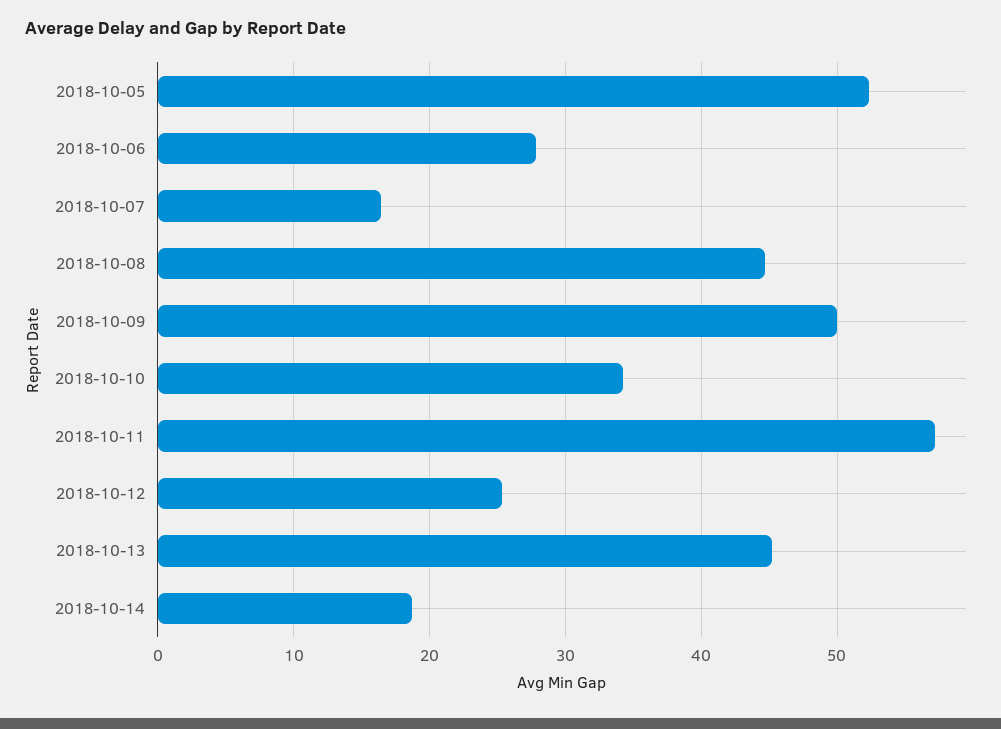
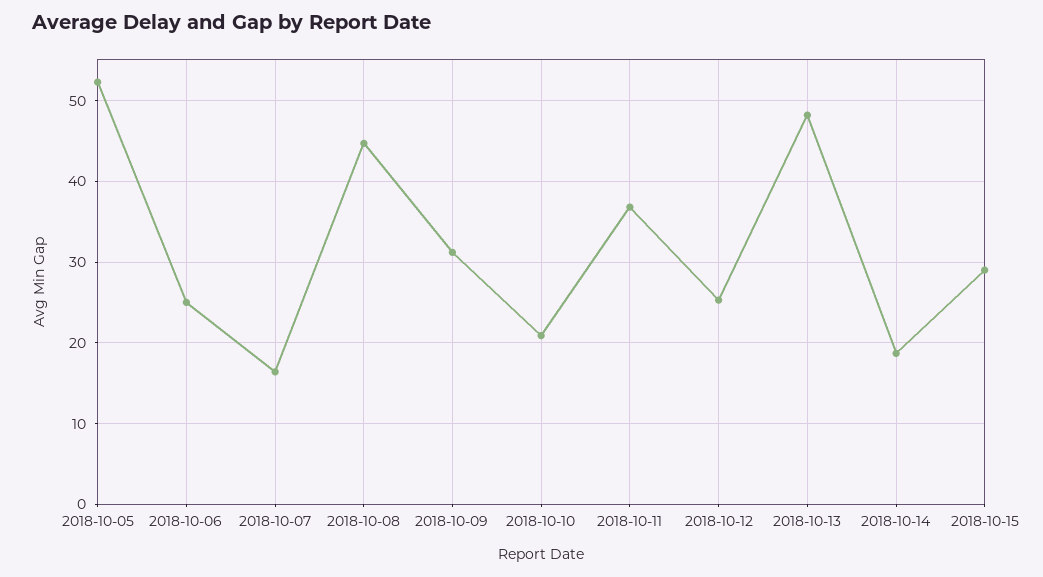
2018-10-06: 28 -> 25
2018-10-09: 50 -> 31
2018-10-10: 34 -> 21
2018-10-11: 57 -> 37
2018-10-13: 45 -> 48
2018-10-15: none -> 29

